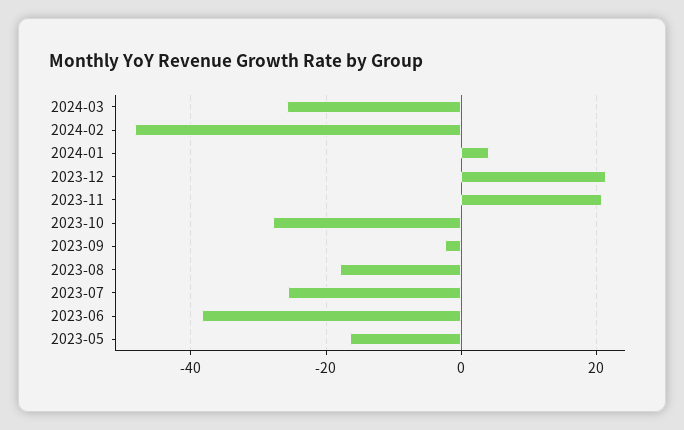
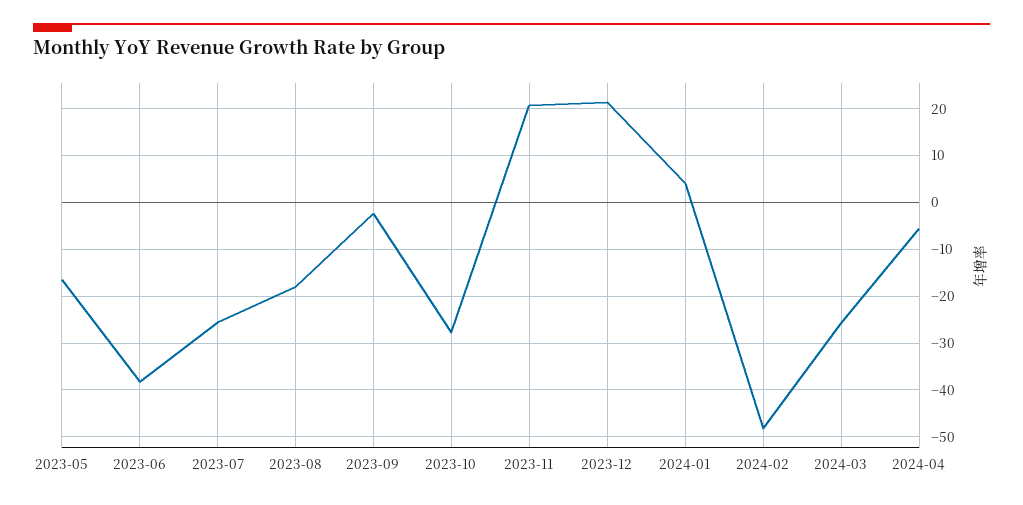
2024-04: none -> -6

